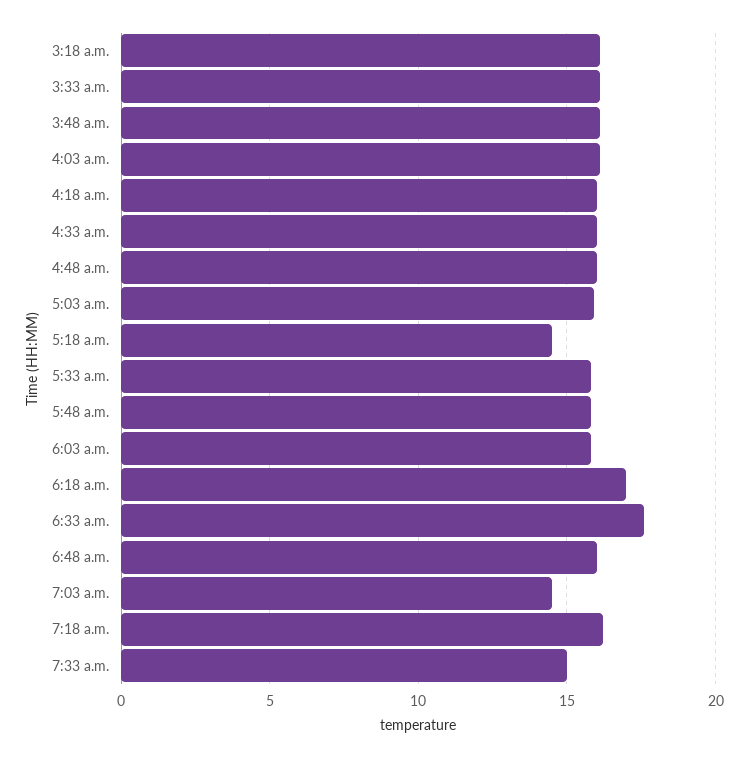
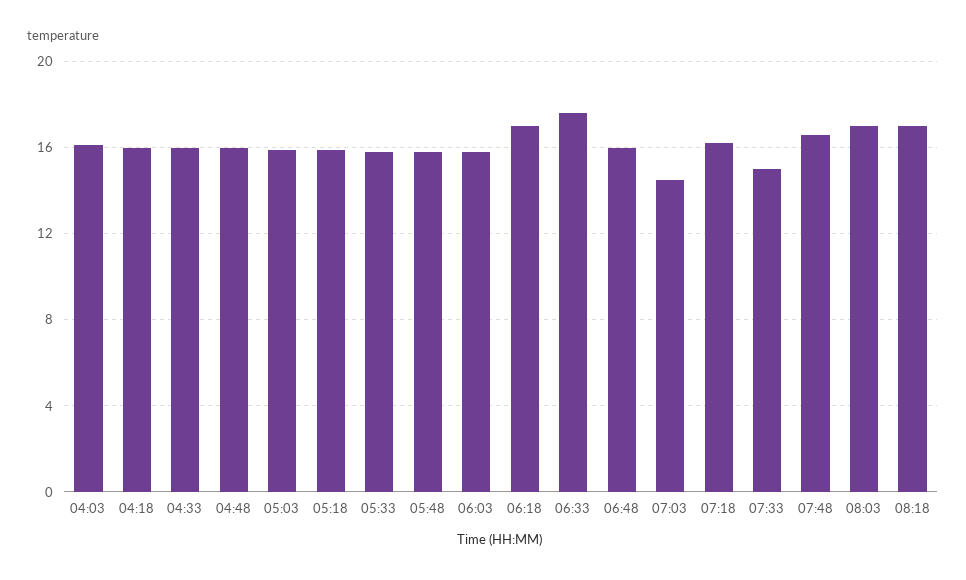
3:18 a.m.: 16 -> none
3:33 a.m.: 16 -> none
3:48 a.m.: 16 -> none
5:18 a.m.: 14.5 -> 16
07:48: none -> 16.5
08:03: none -> 17
08:18: none -> 17

